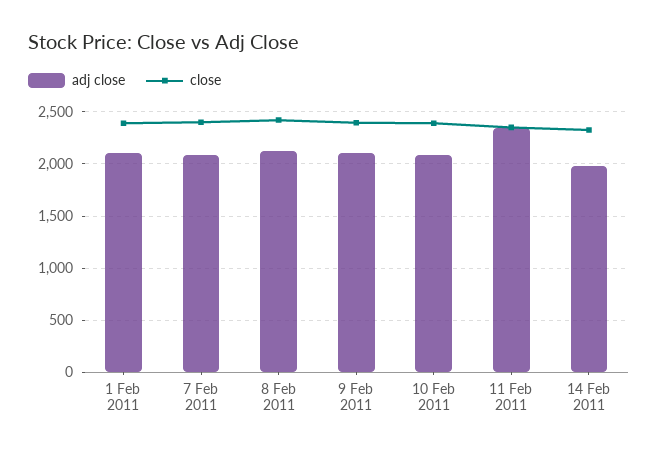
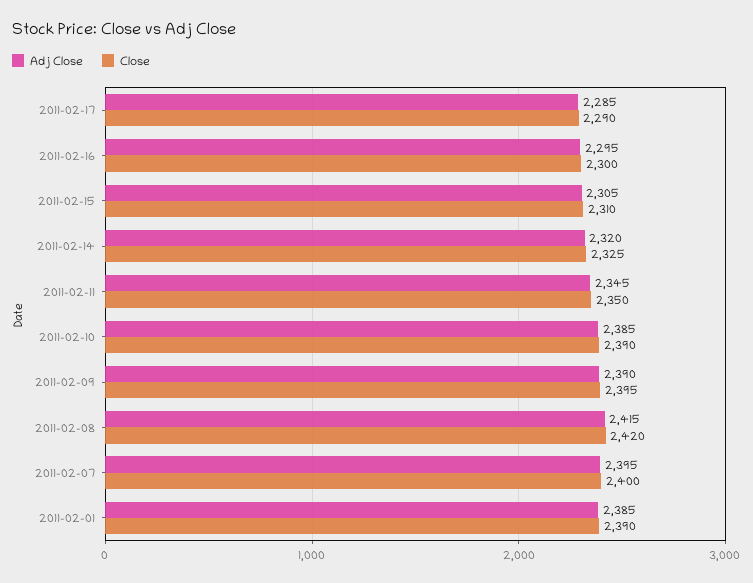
adj close, 1 Feb 2011: 2100 -> 2385
adj close, 7 Feb 2011: 2100 -> 2395
adj close, 8 Feb 2011: 2100 -> 2415
adj close, 9 Feb 2011: 2100 -> 2390
adj close, 10 Feb 2011: 2100 -> 2385
adj close, 14 Feb 2011: 2000 -> 2320
adj close, 2011-02-17: none -> 2285
close, 2011-02-17: none -> 2290
adj close, 2011-02-16: none -> 2295
close, 2011-02-16: none -> 2300
adj close, 2011-02-15: none -> 2305
close, 2011-02-15: none -> 2310

